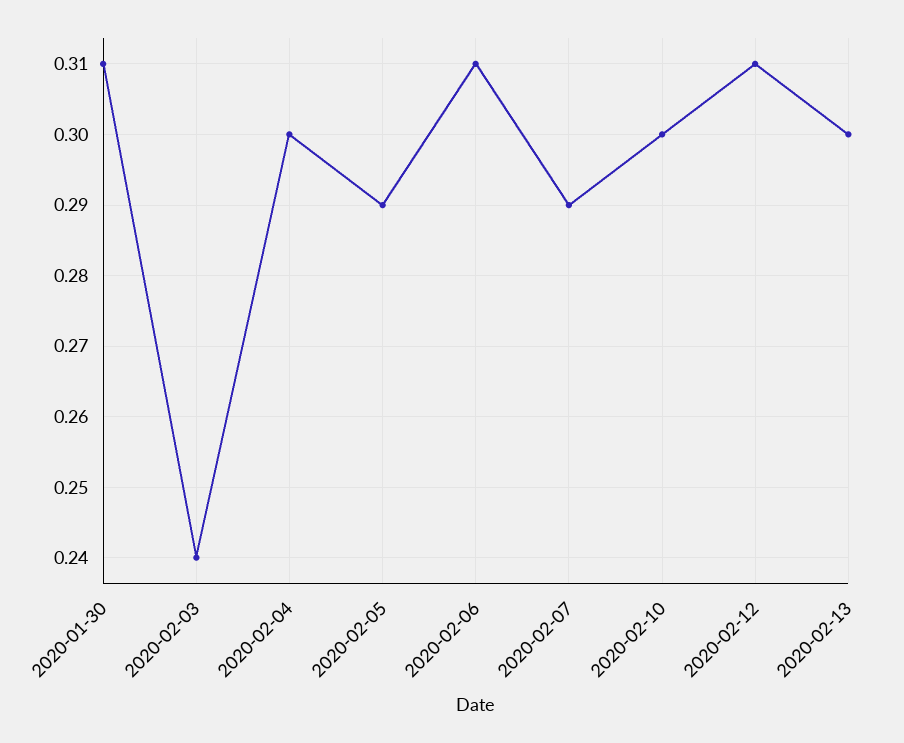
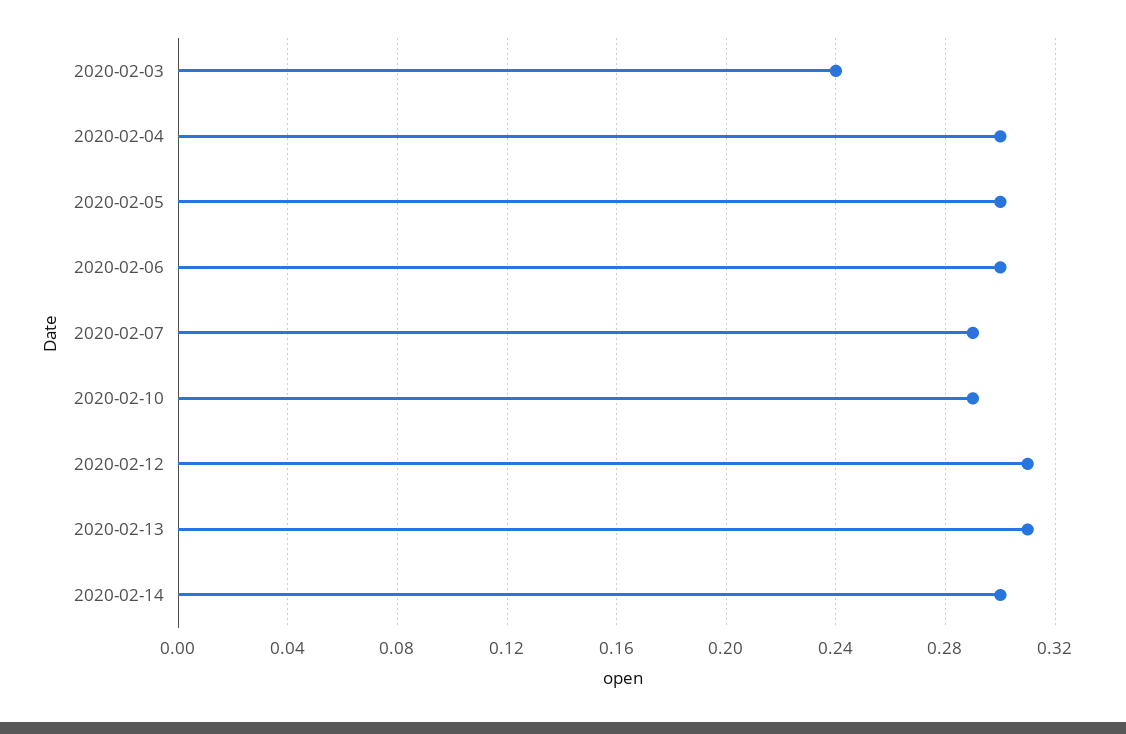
2020-01-30: 0.31 -> none
2020-02-05: 0.29 -> 0.3
2020-02-06: 0.31 -> 0.3
2020-02-10: 0.3 -> 0.29
2020-02-13: 0.3 -> 0.31
2020-02-14: none -> 0.3

